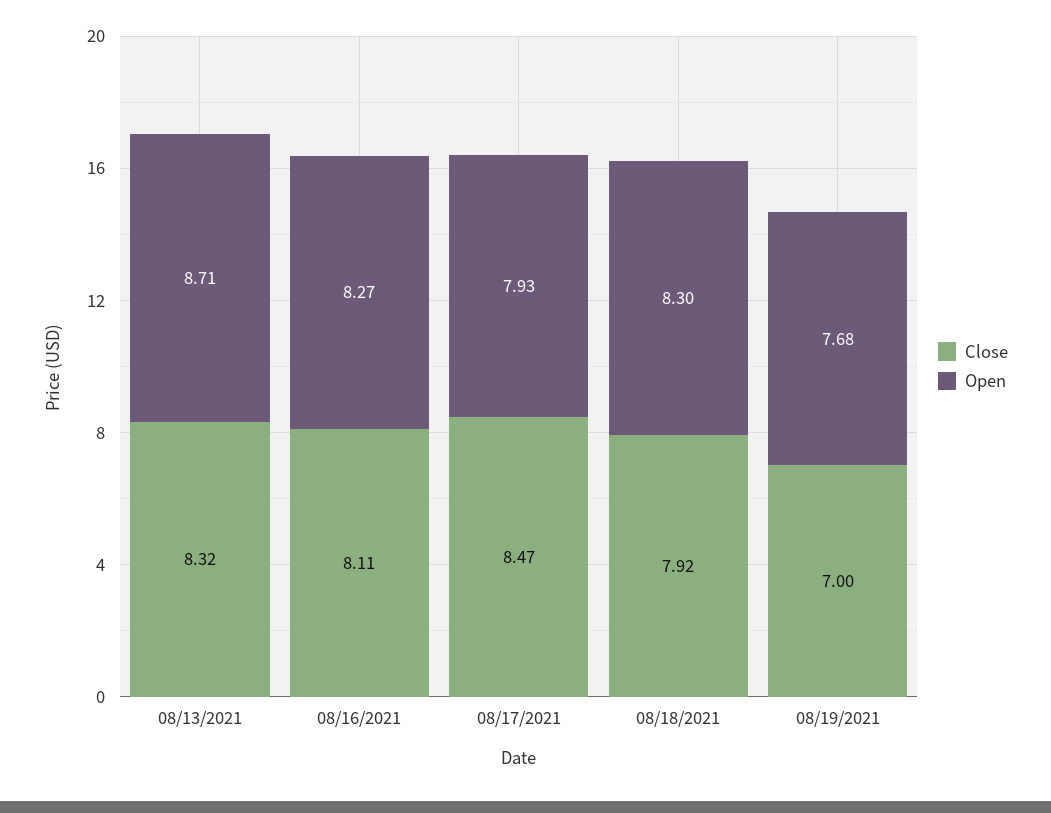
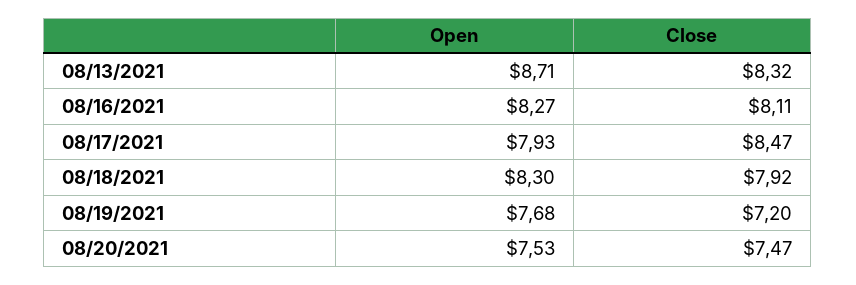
Close, 08/19/2021: 7 -> 7.2
Open, 08/20/2021: none -> 7.53
Close, 08/20/2021: none -> 7.47

